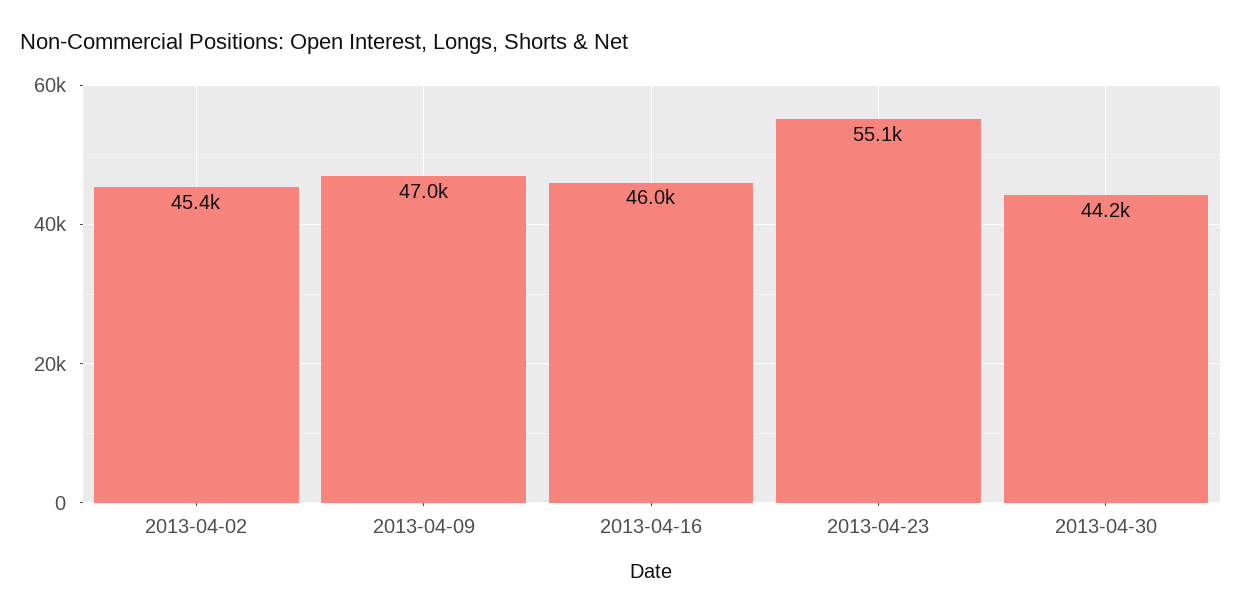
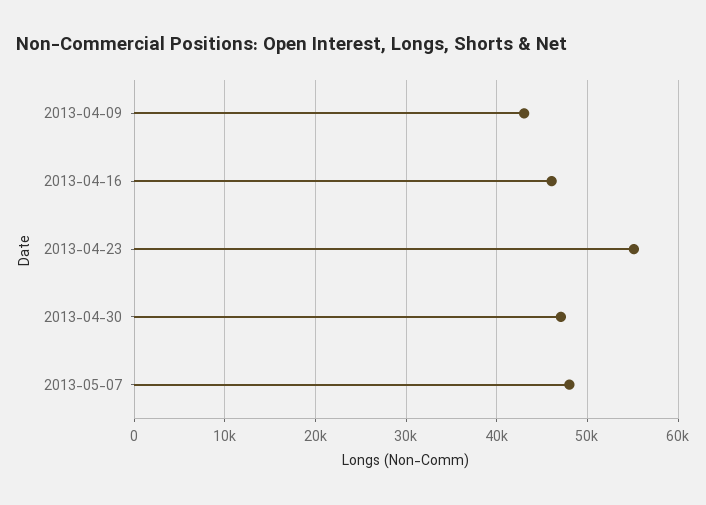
2013-04-02: 45400 -> none
2013-04-09: 47000 -> 43000
2013-04-30: 44200 -> 47000
2013-05-07: none -> 48000

